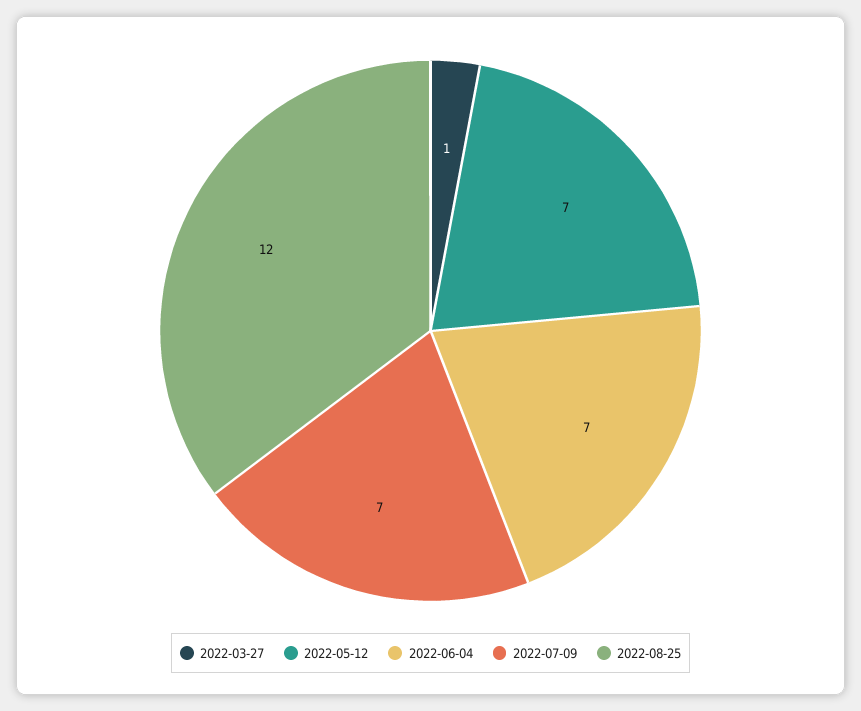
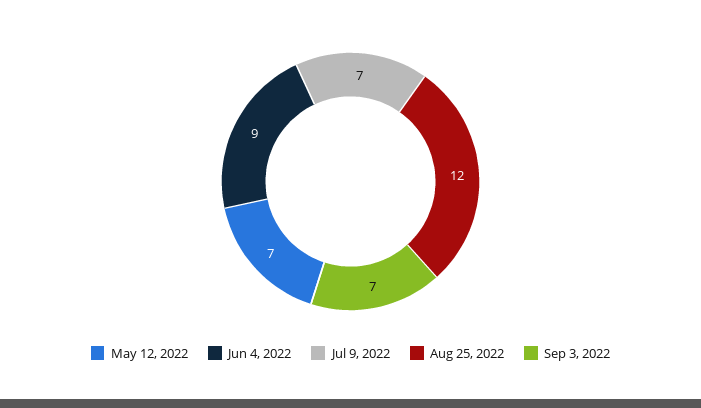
2022-03-27: 1 -> none
2022-06-04: 7 -> 9
Sep 3, 2022: none -> 7

